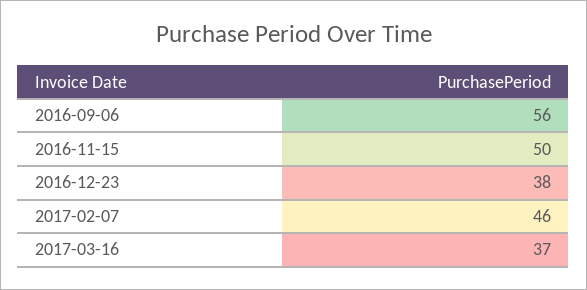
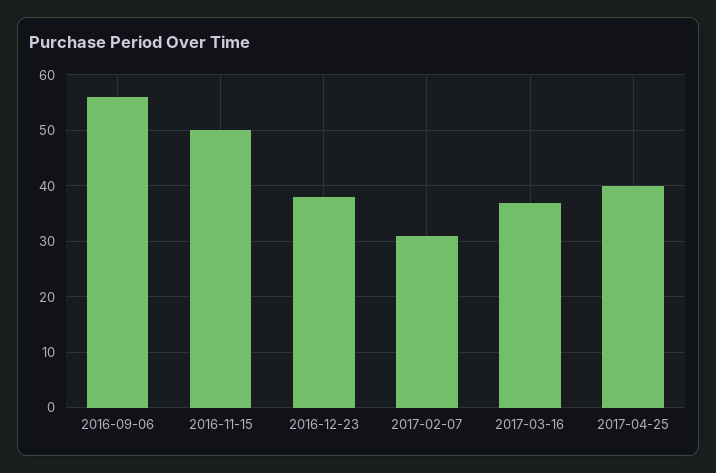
2017-02-07: 46 -> 30
2017-04-25: none -> 40

